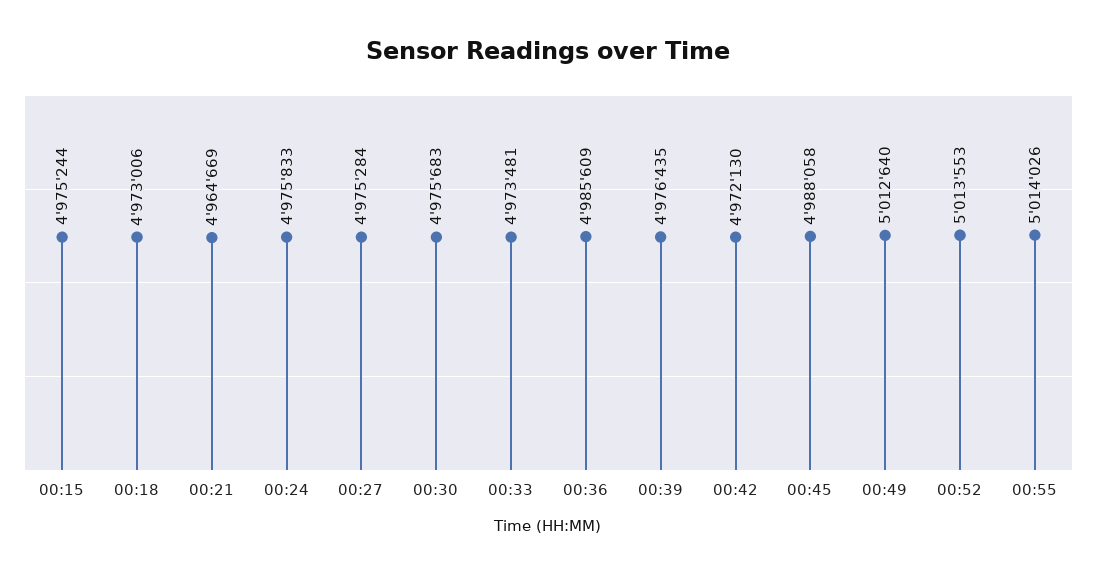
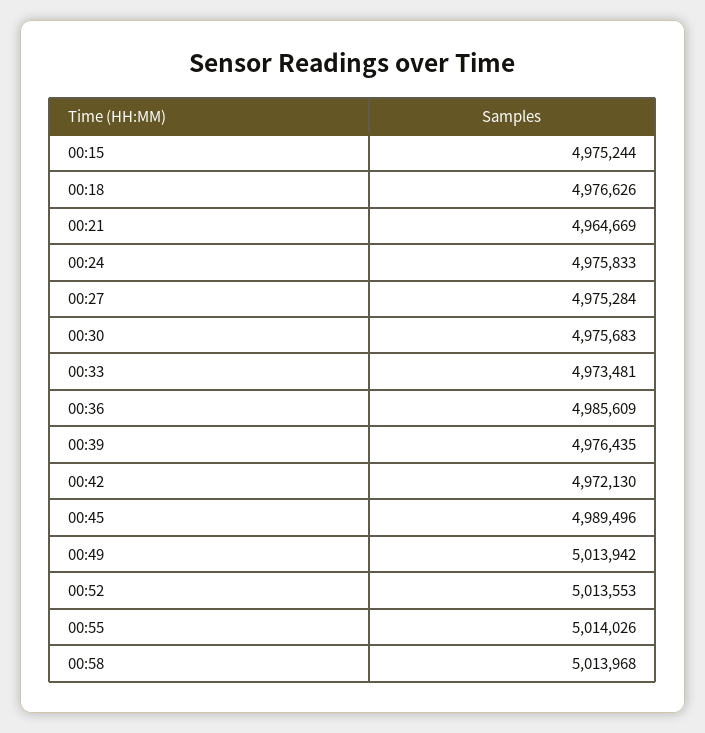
00:18: 4973006 -> 4976626
00:45: 4988058 -> 4989496
00:49: 5012640 -> 5013942
00:58: none -> 5013968

